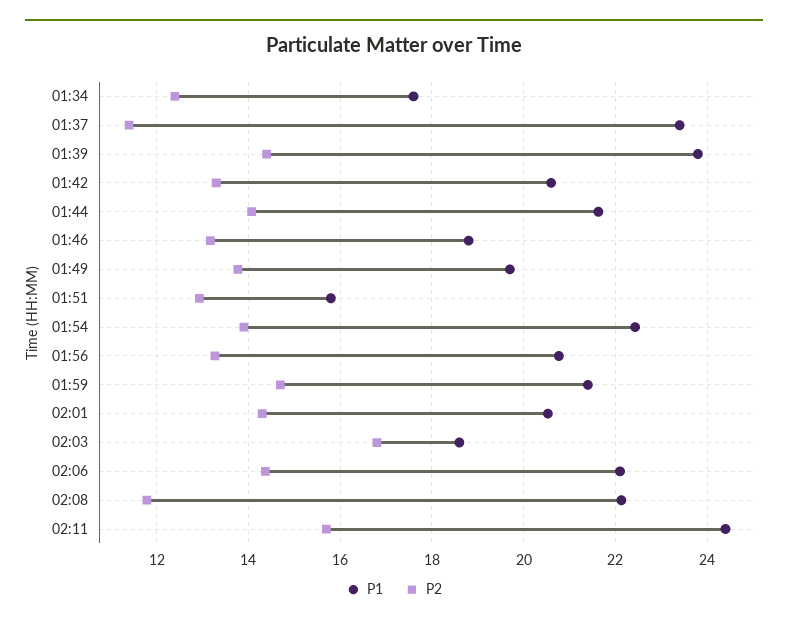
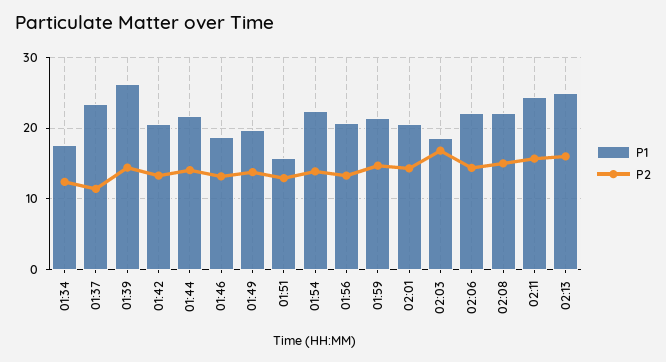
P1, 01:39: 23.8 -> 26
P2, 02:08: 11.8 -> 15
P1, 02:13: none -> 25
P2, 02:13: none -> 16

